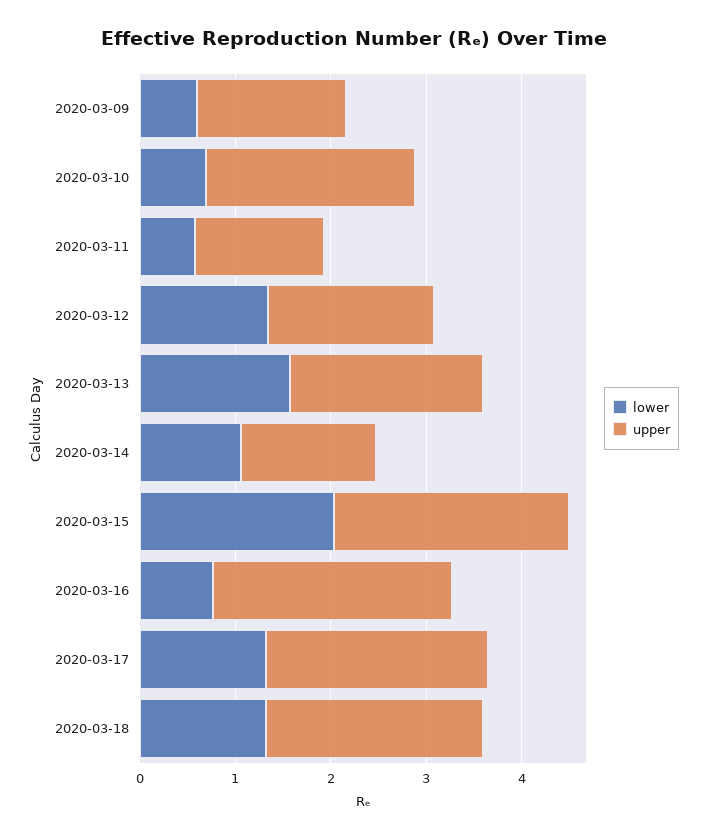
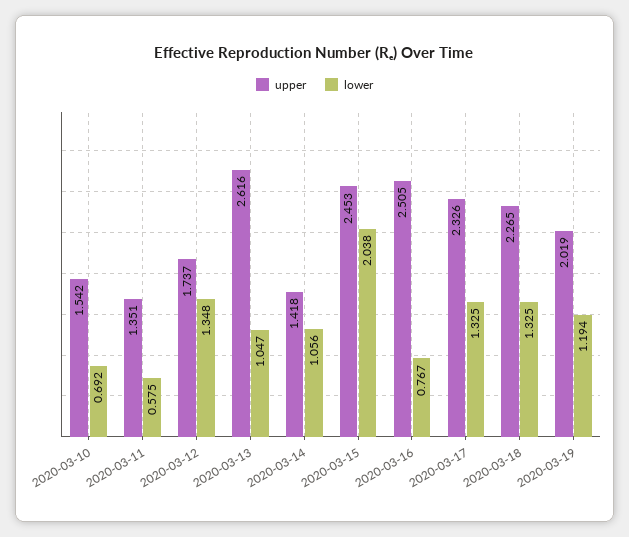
lower, 2020-03-09: 0.6 -> none
upper, 2020-03-09: 1.6 -> none
upper, 2020-03-10: 2.2 -> 1.542
lower, 2020-03-13: 1.6 -> 1.047
upper, 2020-03-13: 2 -> 2.616
upper, 2020-03-19: none -> 2.019
lower, 2020-03-19: none -> 1.194

